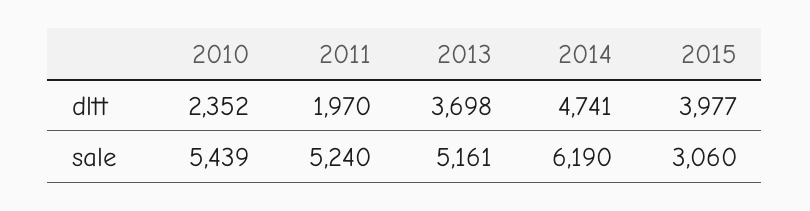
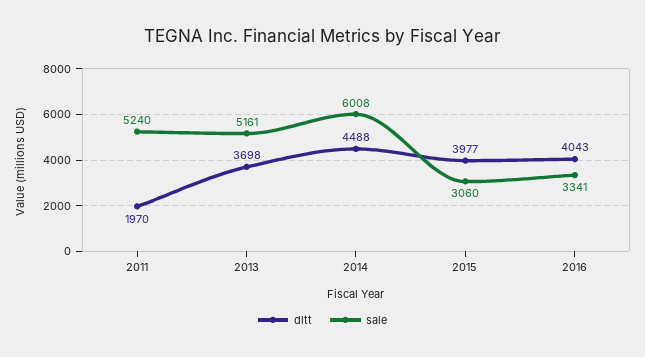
dltt, 2010: 2352 -> none
dltt, 2014: 4741 -> 4488
sale, 2010: 5439 -> none
sale, 2014: 6190 -> 6008
dltt, 2016: none -> 4043
sale, 2016: none -> 3341

